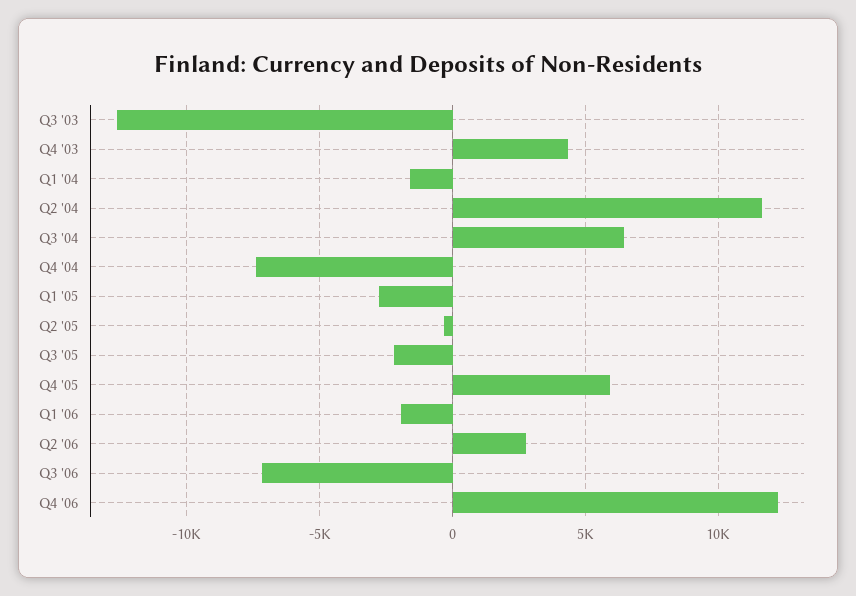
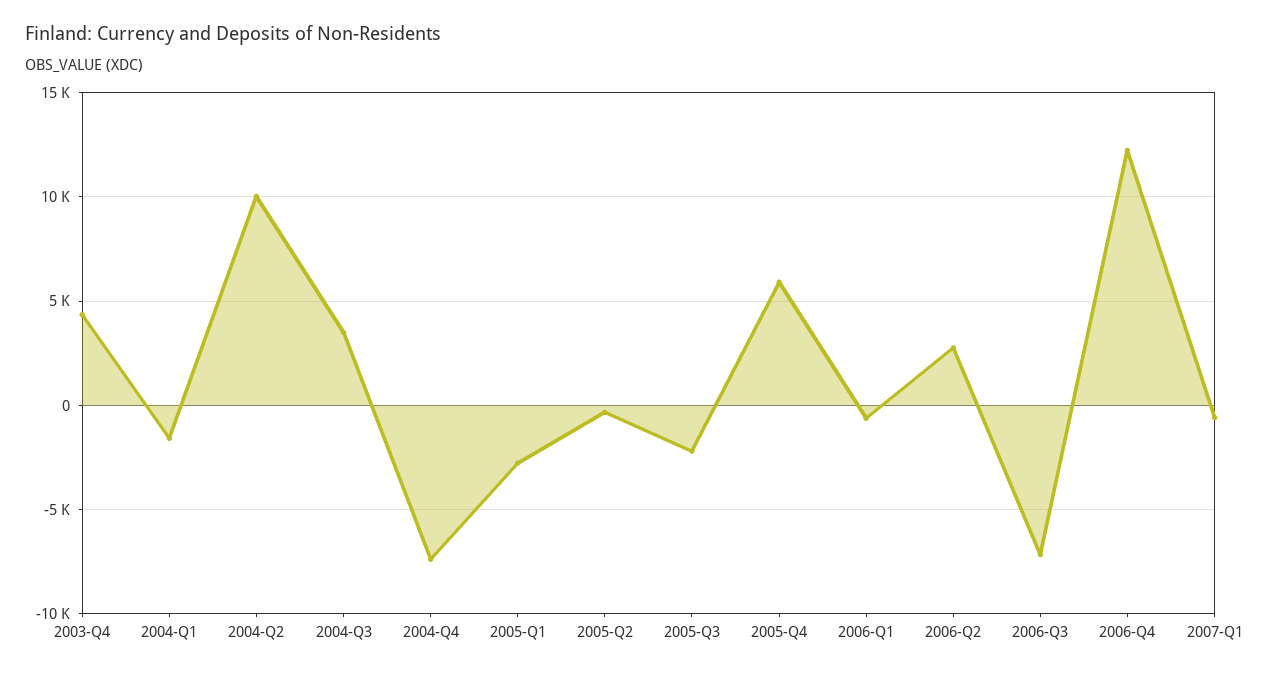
Q3 '03: -12500 -> none
Q2 '04: 11500 -> 10000
Q3 '04: 6500 -> 3500
Q1 '06: -2000 -> -500
2007-Q1: none -> -500

